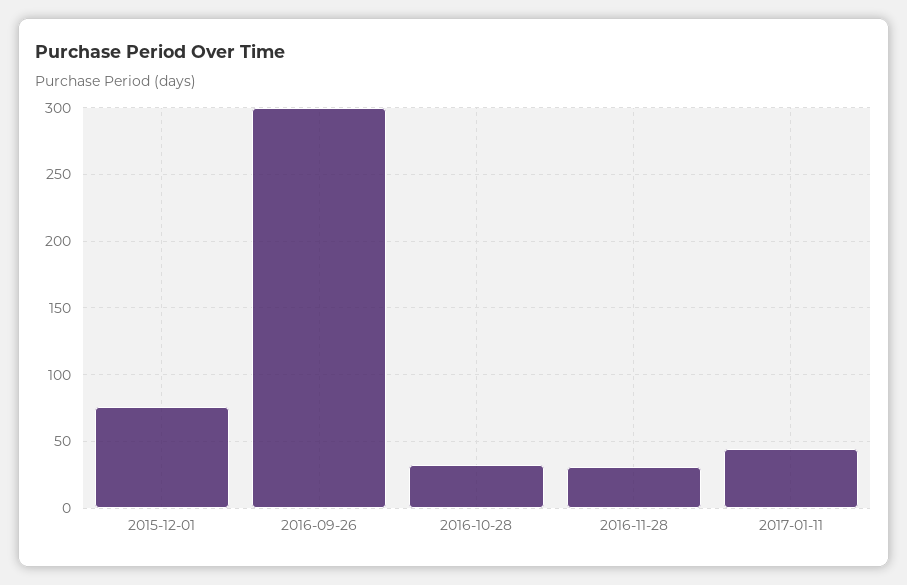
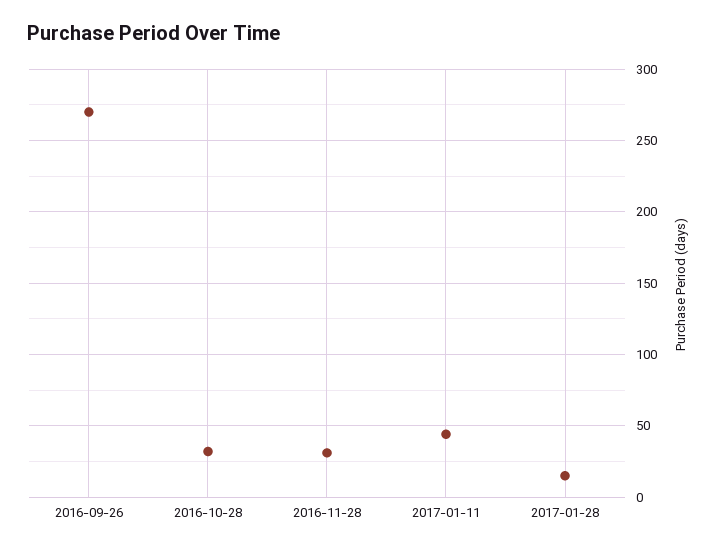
2015-12-01: 75 -> none
2016-09-26: 300 -> 270
2017-01-28: none -> 15

